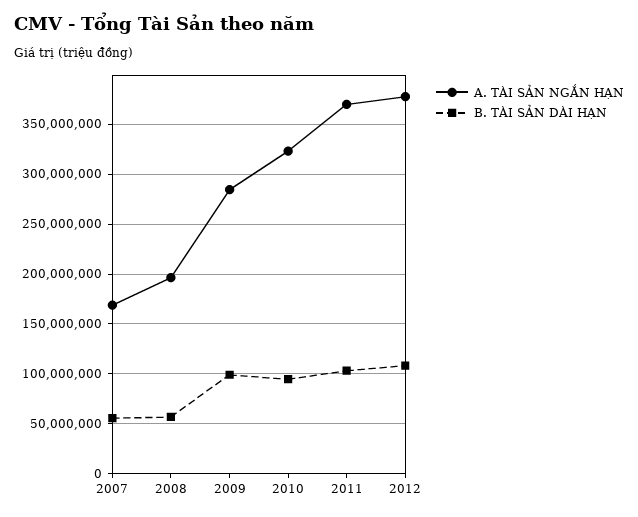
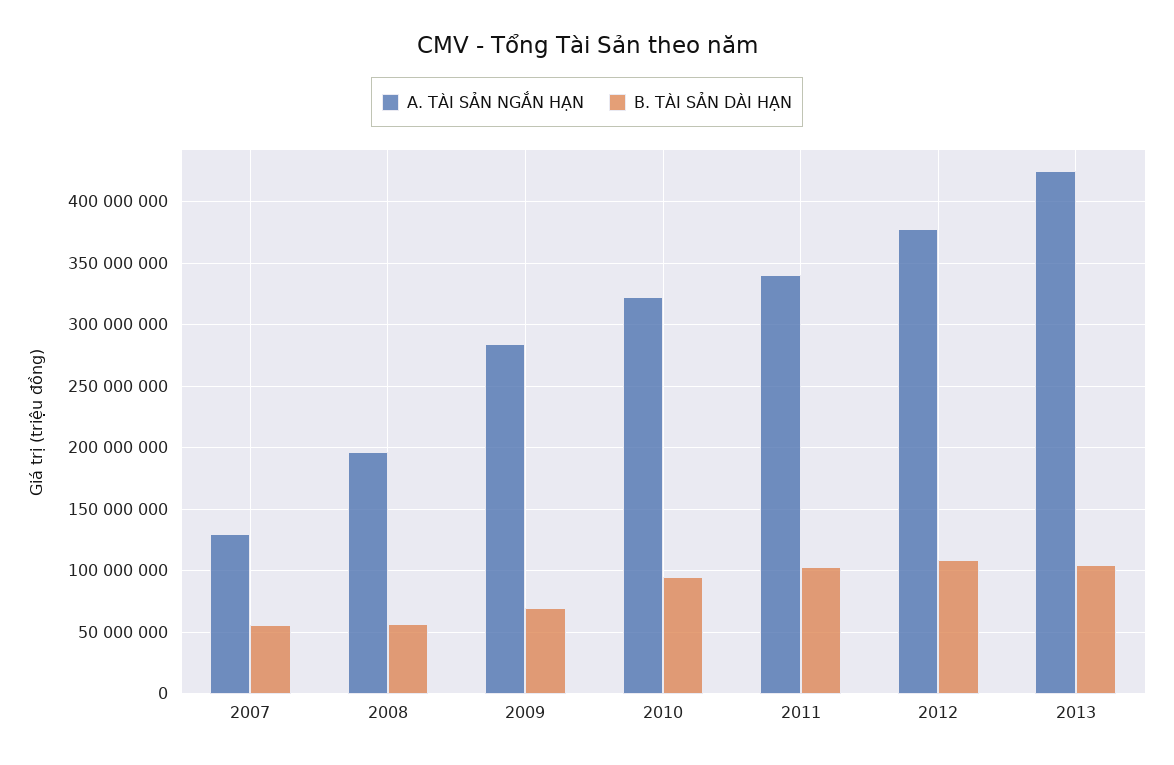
A. TÀI SẢN NGẮN HẠN, 2007: 170000000 -> 130000000
B. TÀI SẢN DÀI HẠN, 2009: 100000000 -> 70000000
A. TÀI SẢN NGẮN HẠN, 2011: 370000000 -> 340000000
A. TÀI SẢN NGẮN HẠN, 2013: none -> 425000000
B. TÀI SẢN DÀI HẠN, 2013: none -> 105000000

